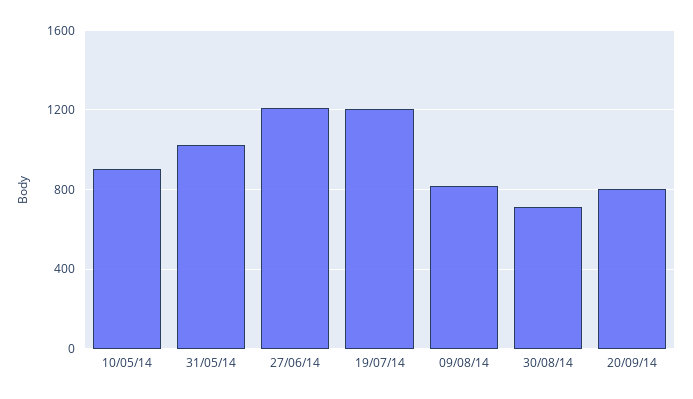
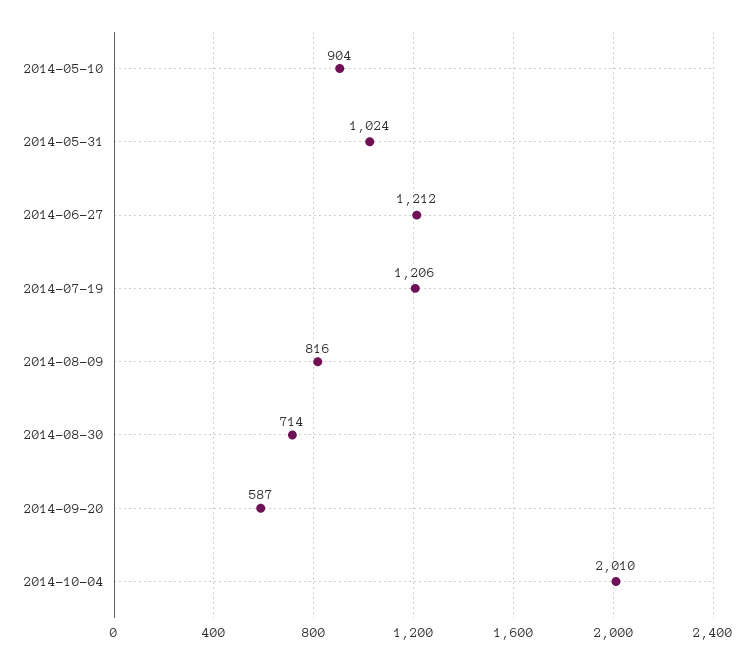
20/09/14: 800 -> 587
2014-10-04: none -> 2010

